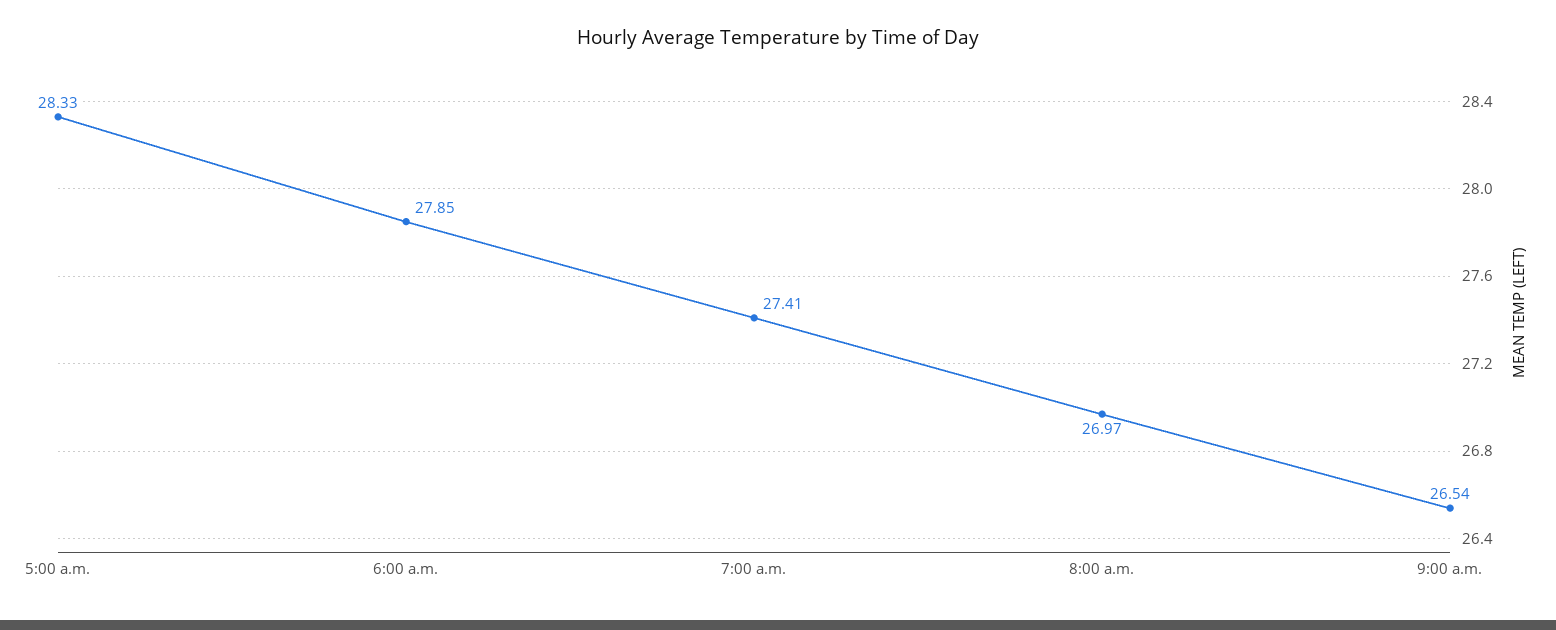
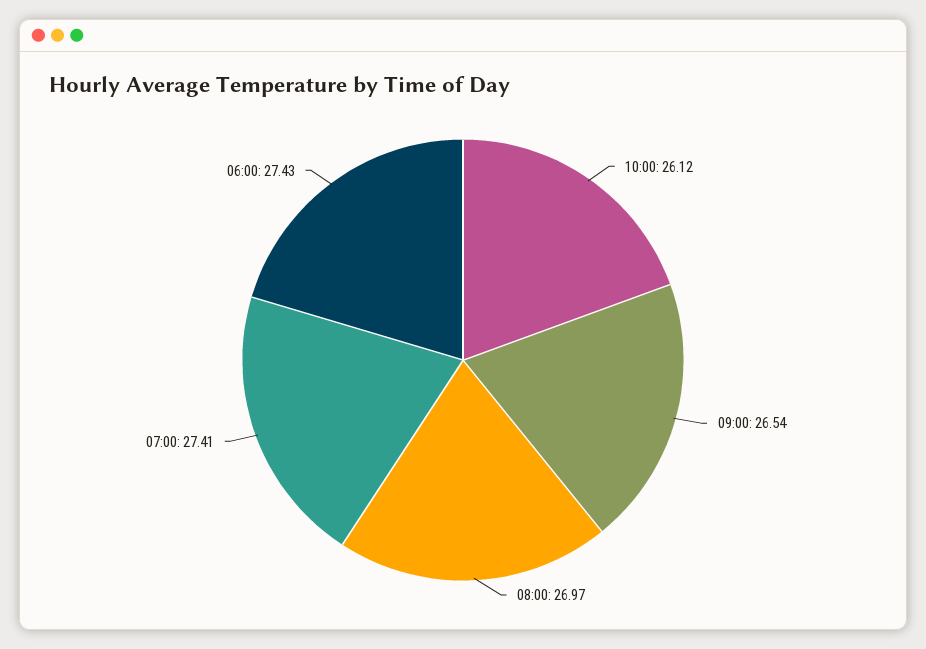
5:00 a.m.: 28.33 -> none
6:00 a.m.: 27.85 -> 27.43
10:00: none -> 26.12

